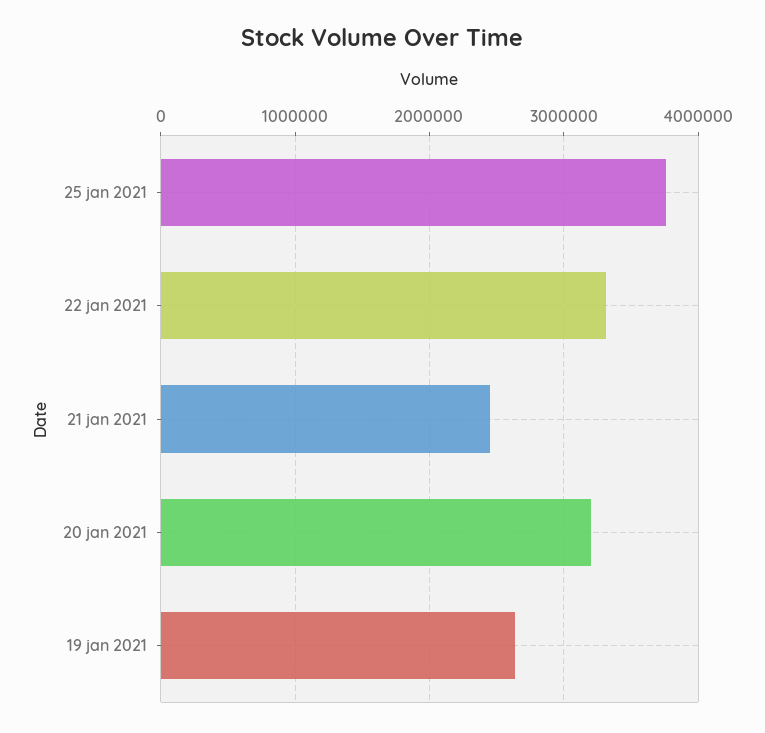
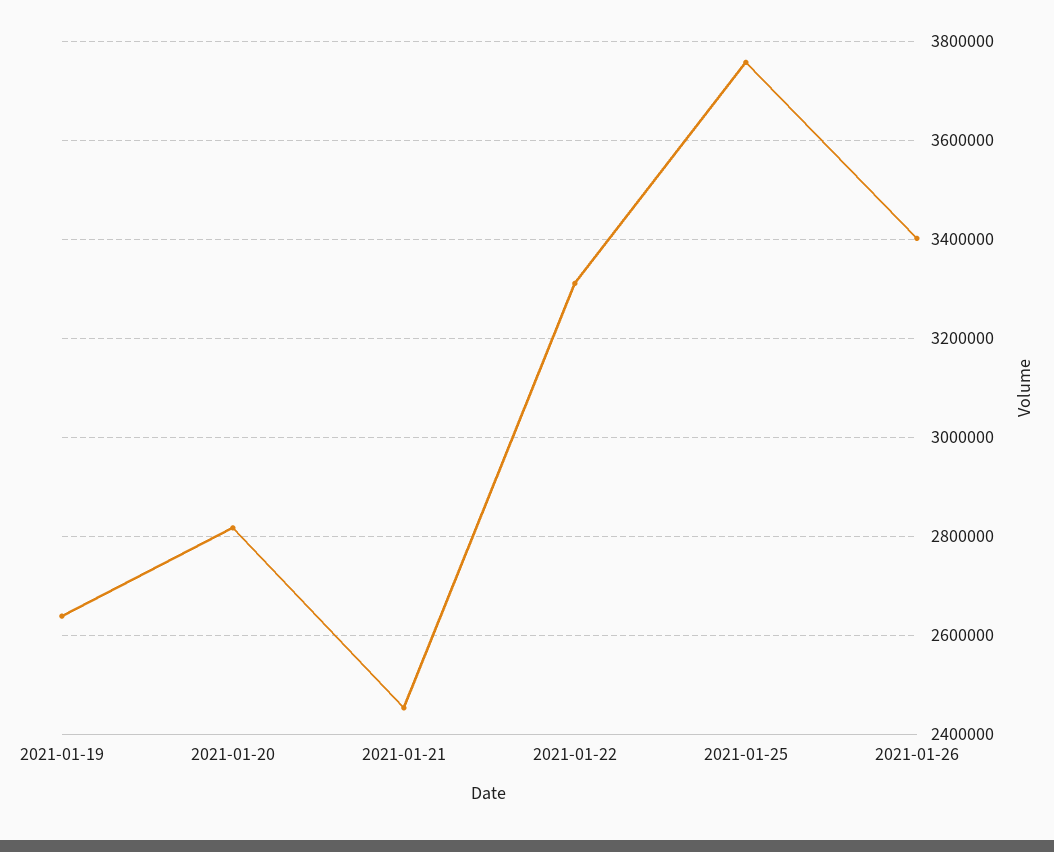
20 jan 2021: 3200000 -> 2820000
2021-01-26: none -> 3400000

